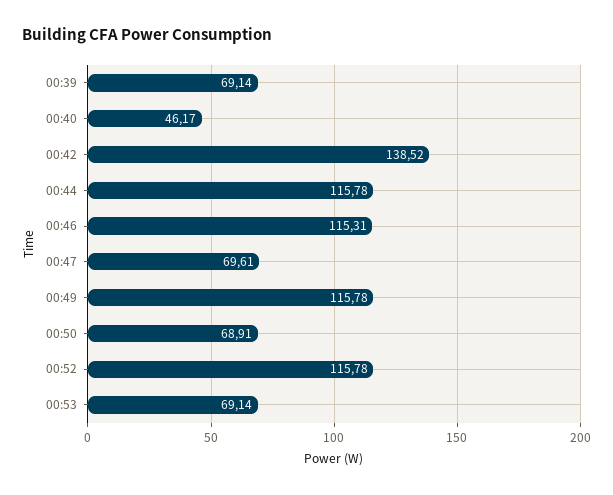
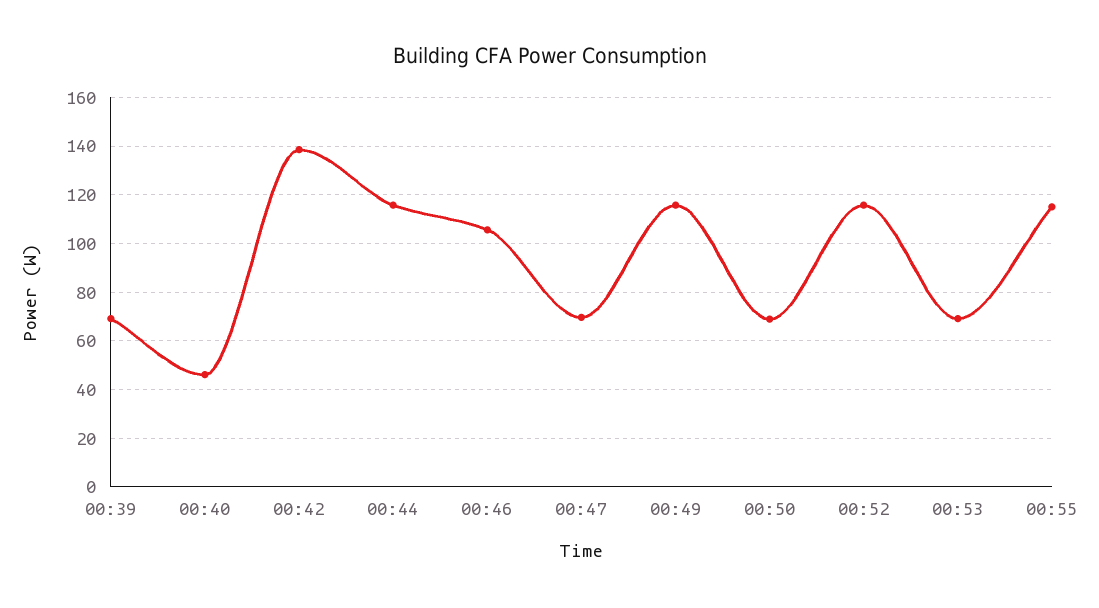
00:46: 115.31 -> 105
00:55: none -> 115

